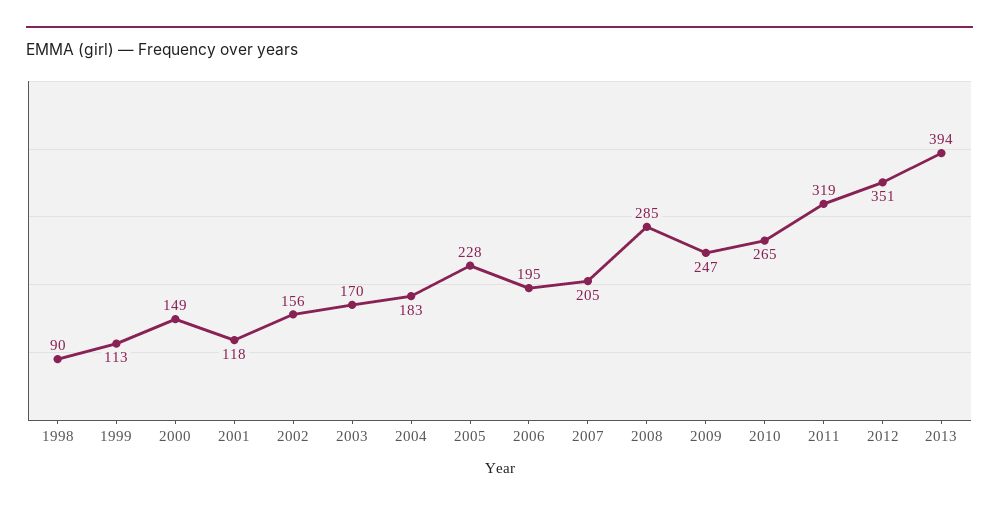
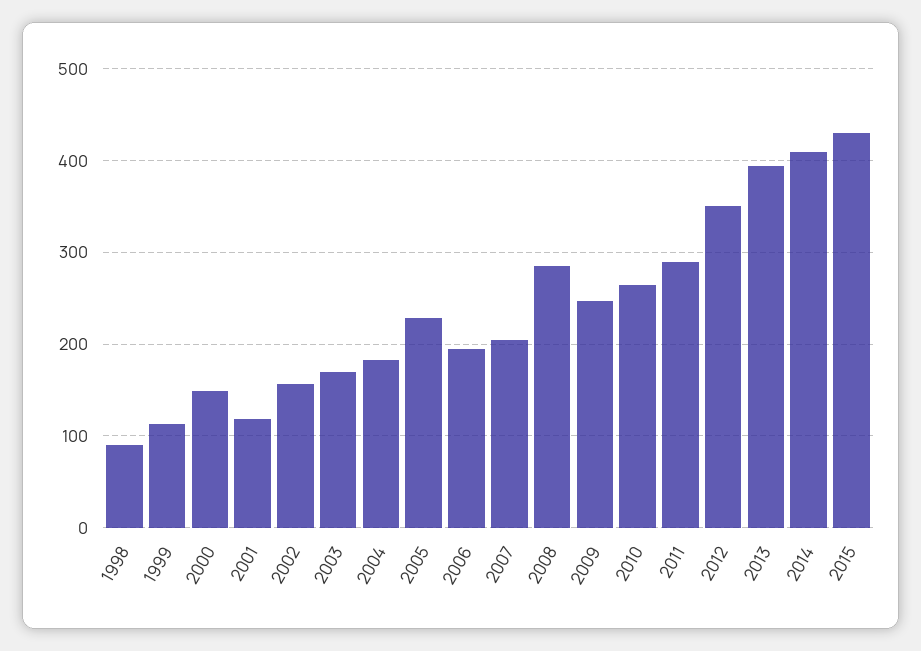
2011: 319 -> 290
2014: none -> 410
2015: none -> 430

